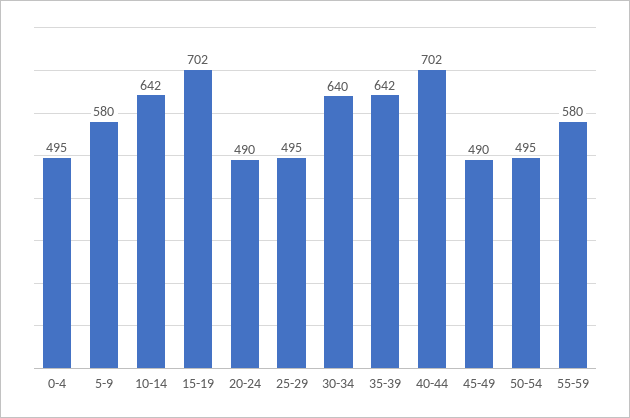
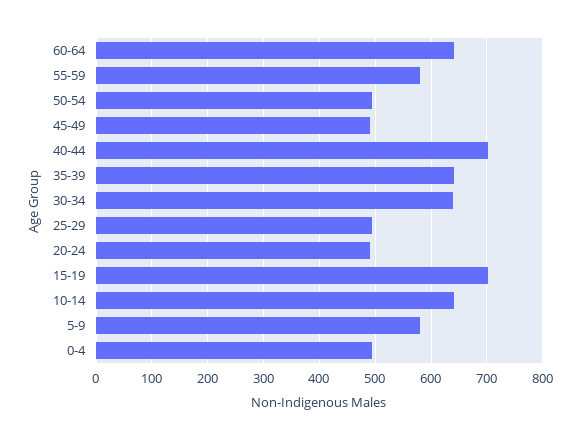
60-64: none -> 640

